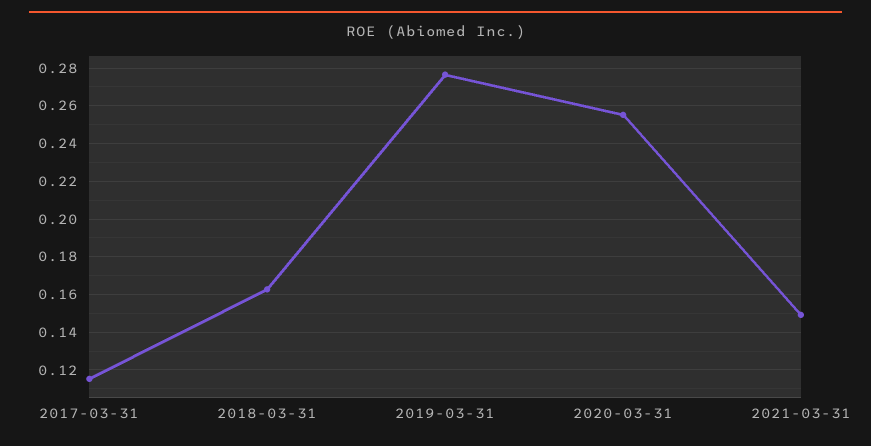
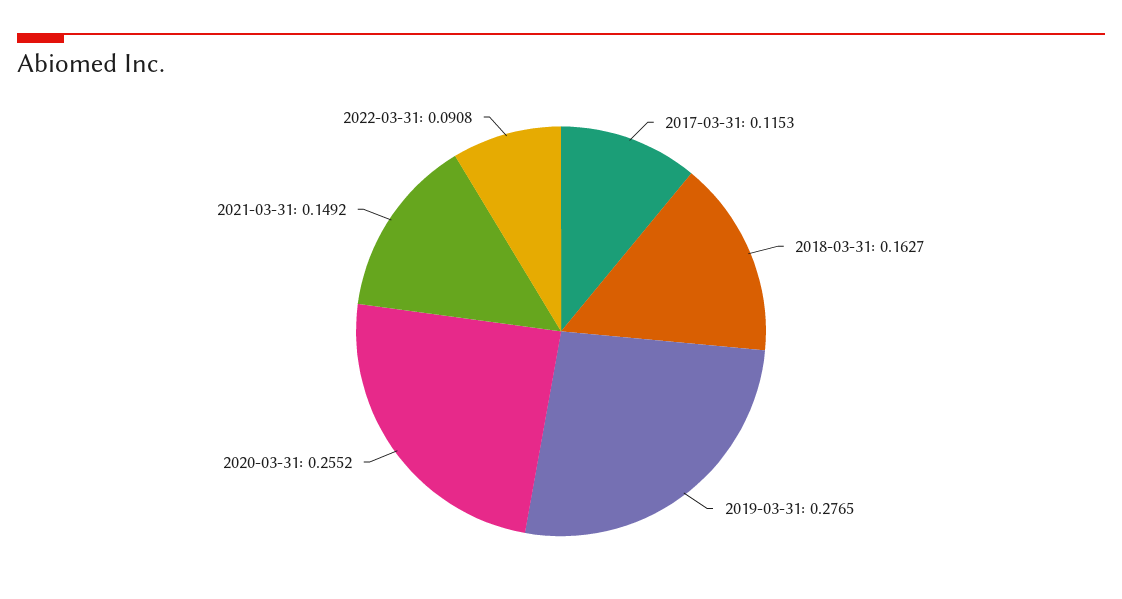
2022-03-31: none -> 0.0908

